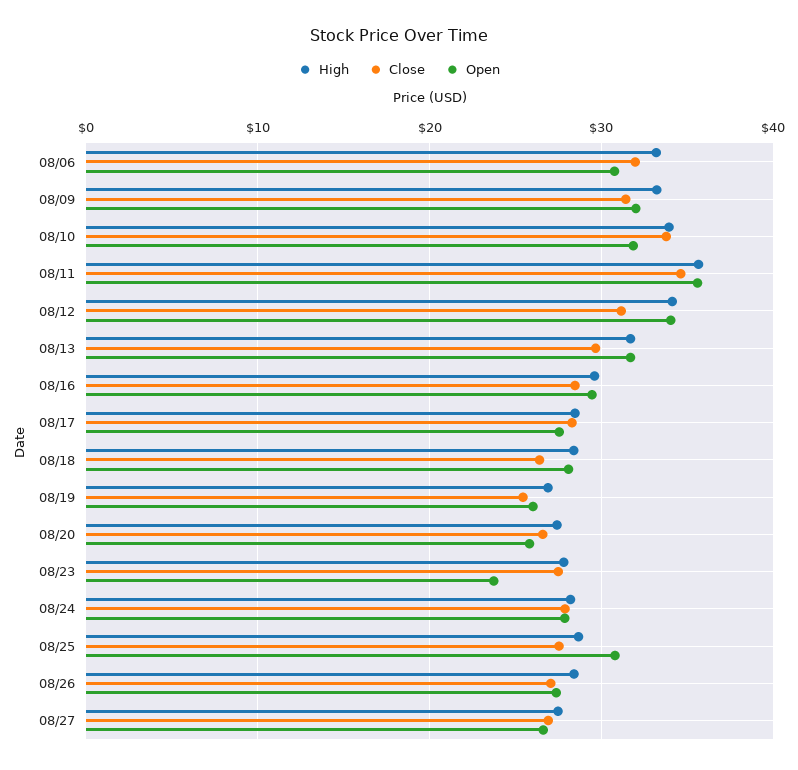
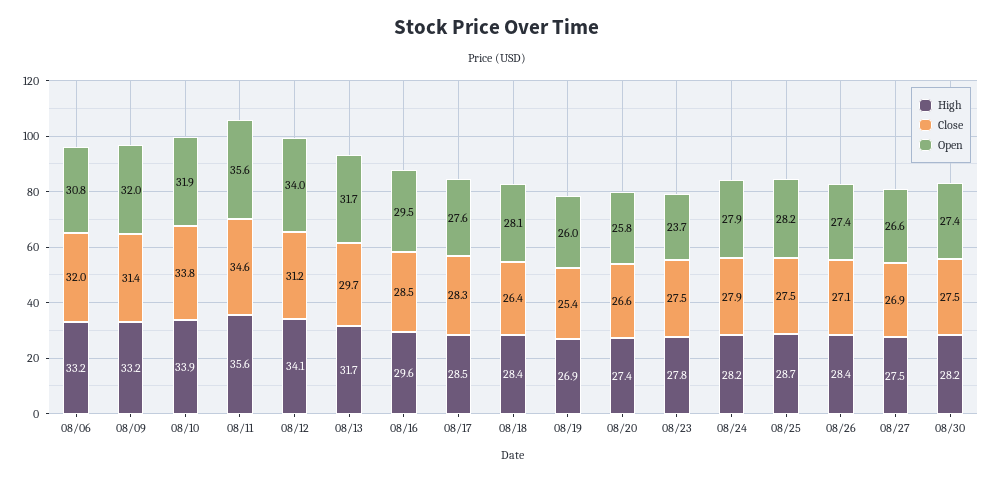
Open, 08/25: 31 -> 28.2
High, 08/30: none -> 28.2
Close, 08/30: none -> 27.5
Open, 08/30: none -> 27.4

